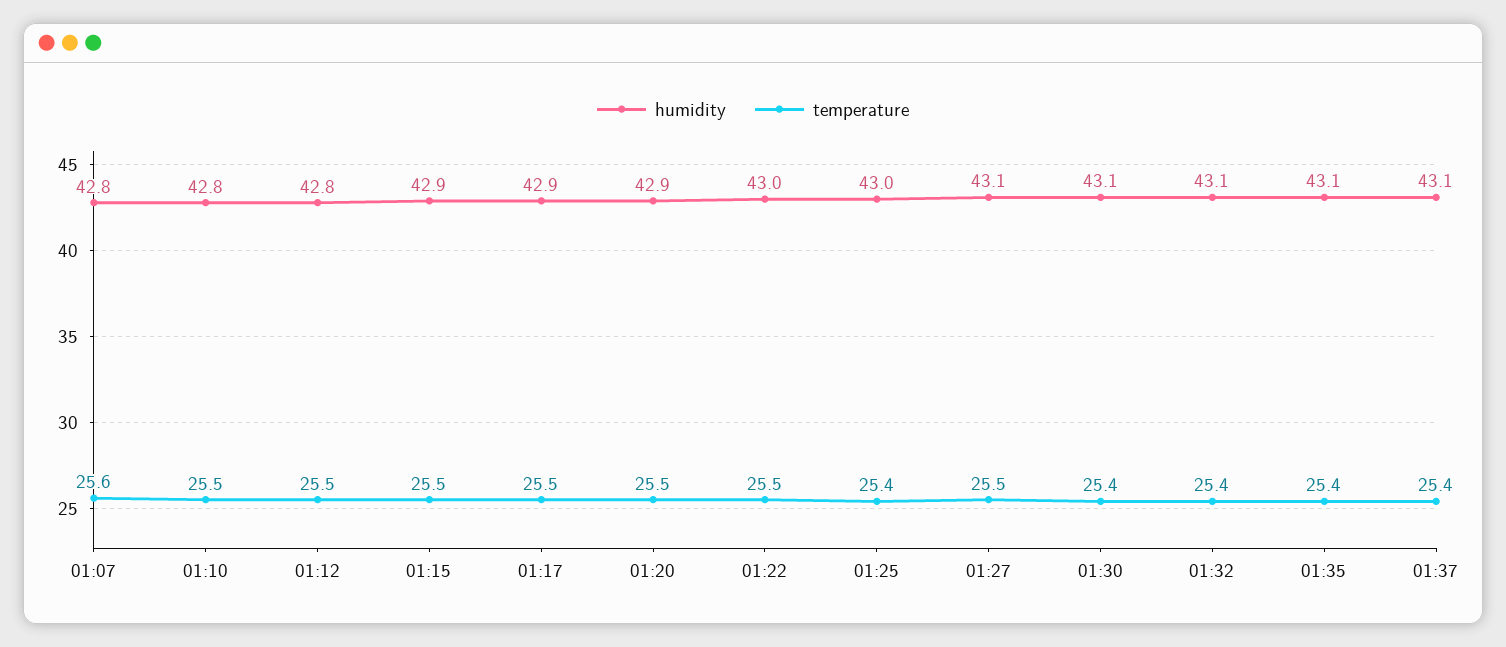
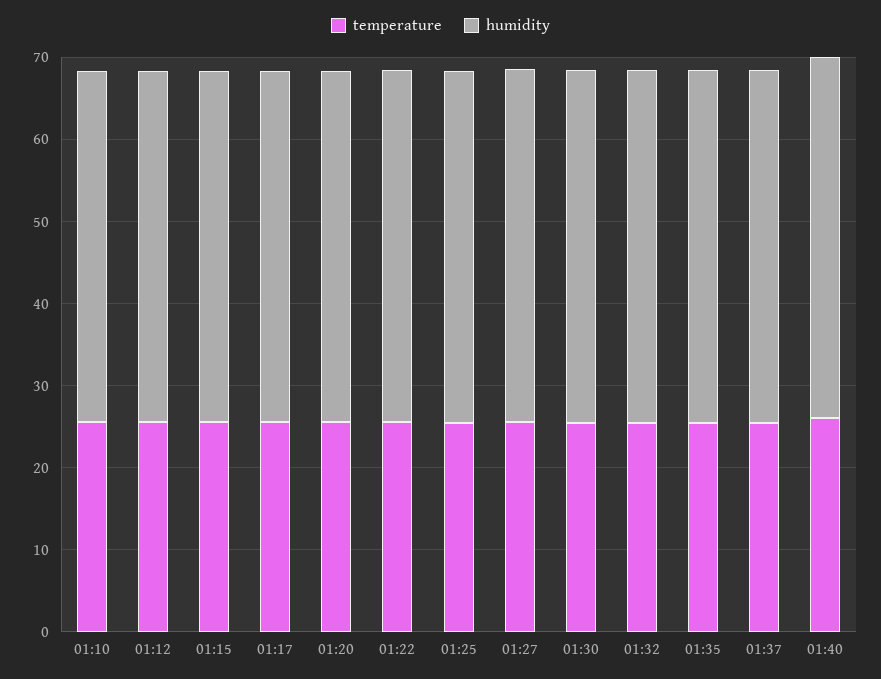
humidity, 01:07: 42.8 -> none
temperature, 01:07: 25.6 -> none
temperature, 01:40: none -> 26
humidity, 01:40: none -> 44

